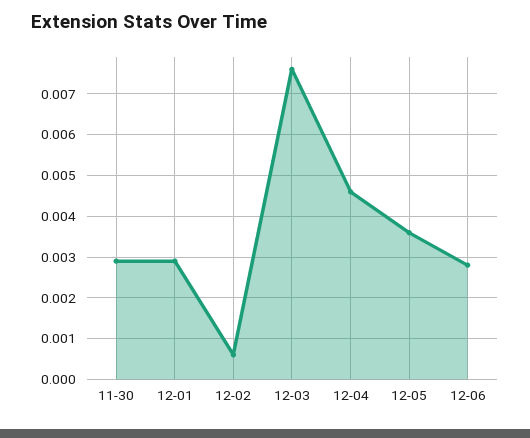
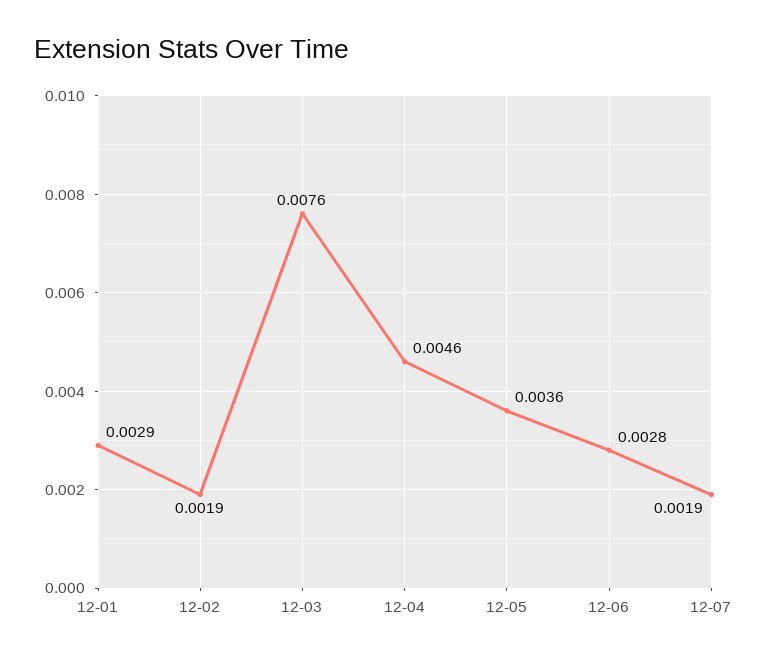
11-30: 0.003 -> none
12-02: 0.0005 -> 0.0019
12-07: none -> 0.0019

